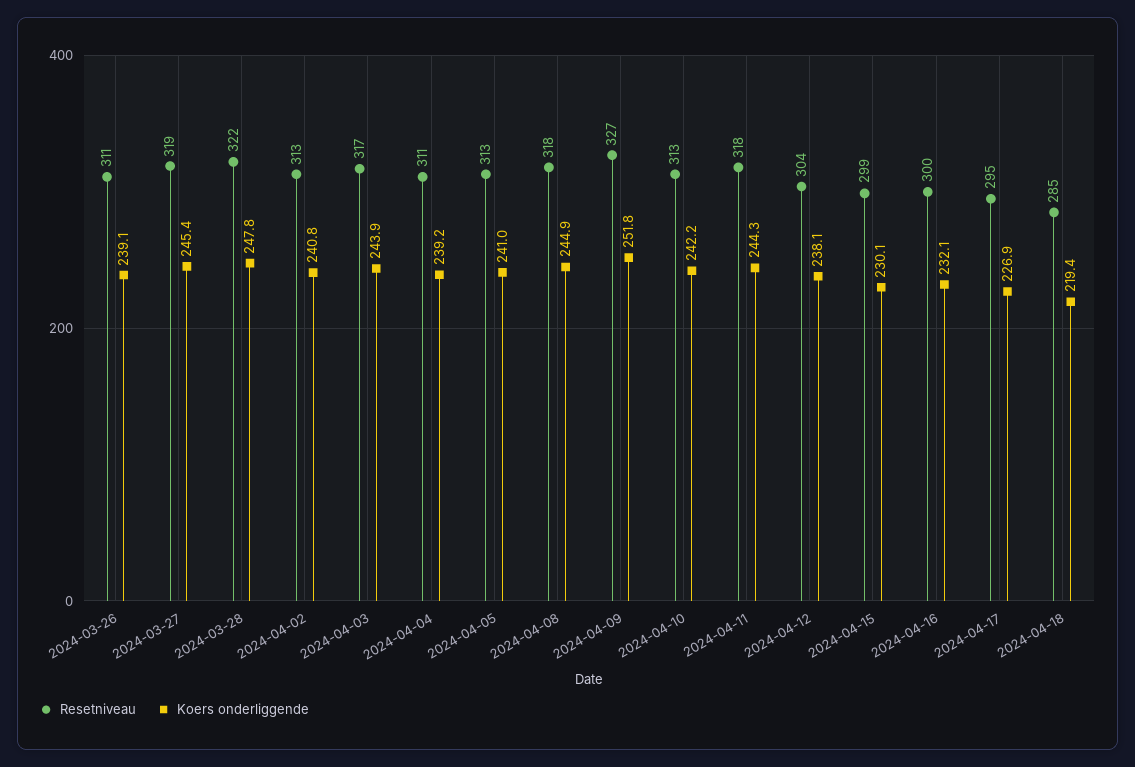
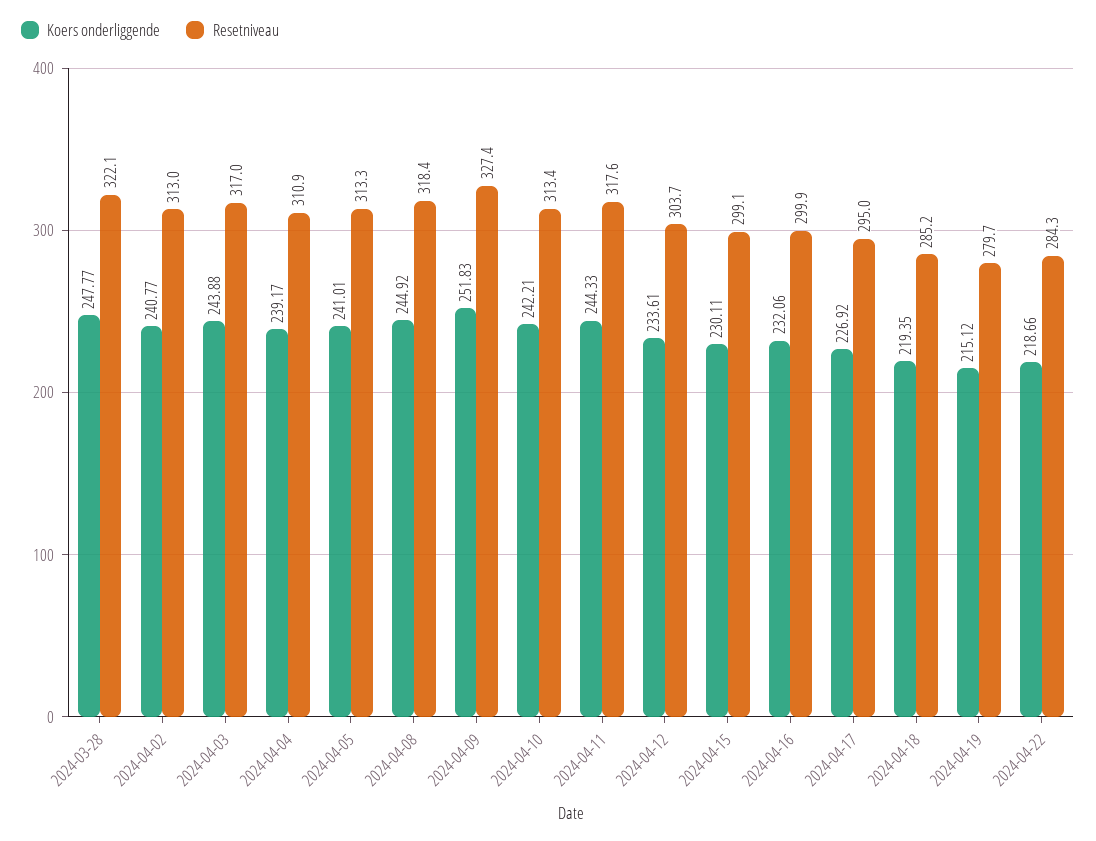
Resetniveau, 2024-03-26: 311 -> none
Koers onderliggende, 2024-03-26: 239.1 -> none
Resetniveau, 2024-03-27: 319 -> none
Koers onderliggende, 2024-03-27: 245.4 -> none
Koers onderliggende, 2024-04-12: 238.1 -> 233.61
Koers onderliggende, 2024-04-19: none -> 215.12
Resetniveau, 2024-04-19: none -> 279.7
Koers onderliggende, 2024-04-22: none -> 218.66
Resetniveau, 2024-04-22: none -> 284.3

